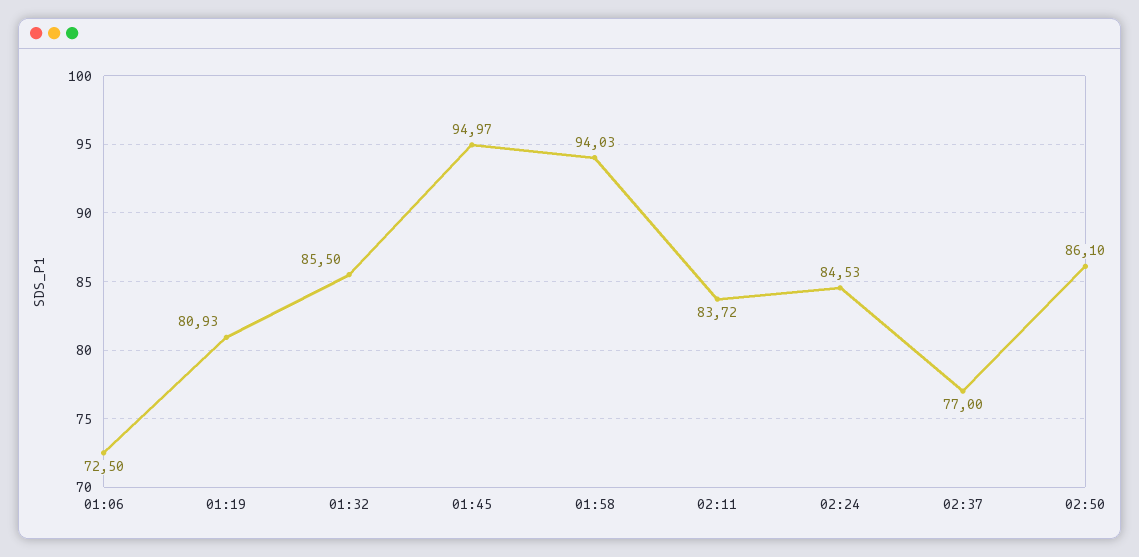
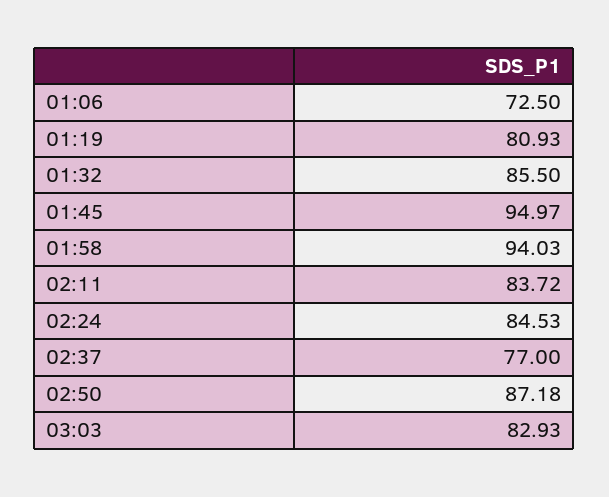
02:50: 86.1 -> 87.18
03:03: none -> 82.93

